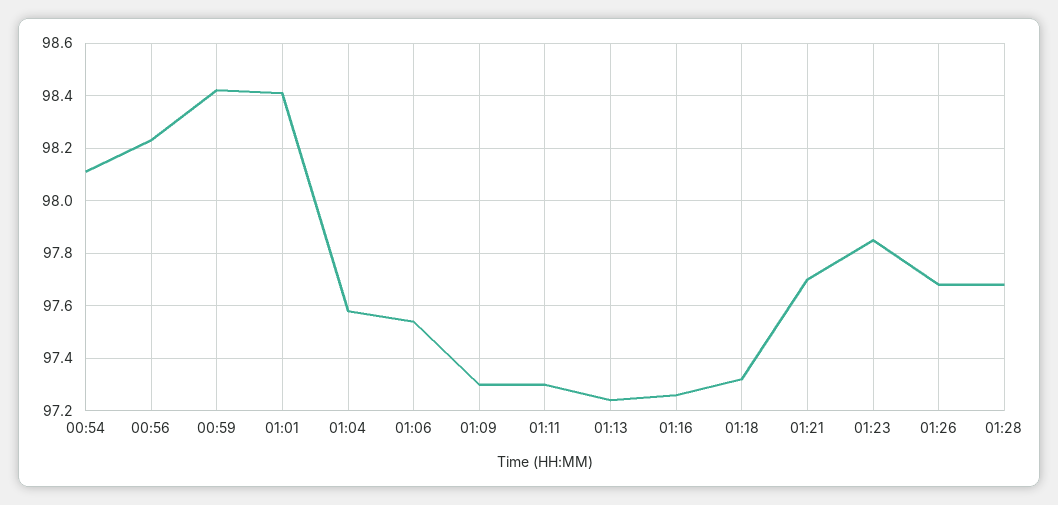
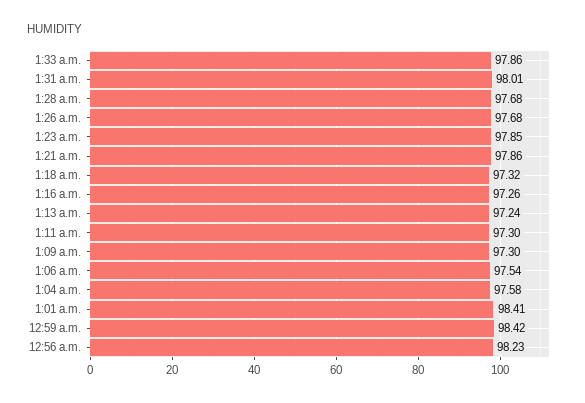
00:54: 98.1 -> none
01:21: 97.7 -> 97.86
1:33 a.m.: none -> 97.86
1:31 a.m.: none -> 98.01

